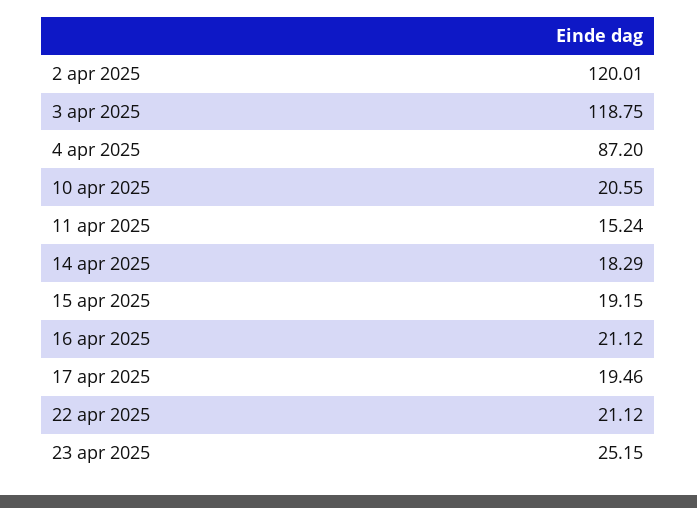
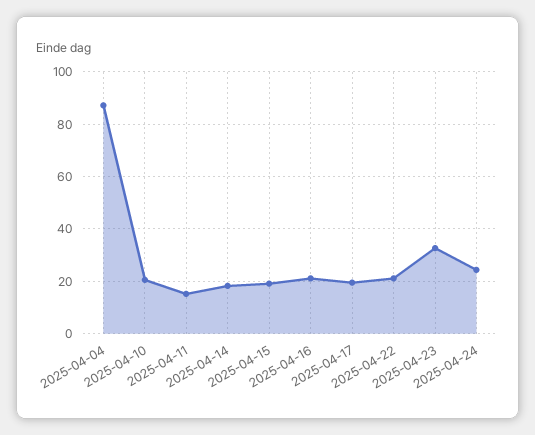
2 apr 2025: 120.01 -> none
3 apr 2025: 118.75 -> none
23 apr 2025: 25.15 -> 32.5
2025-04-24: none -> 25

